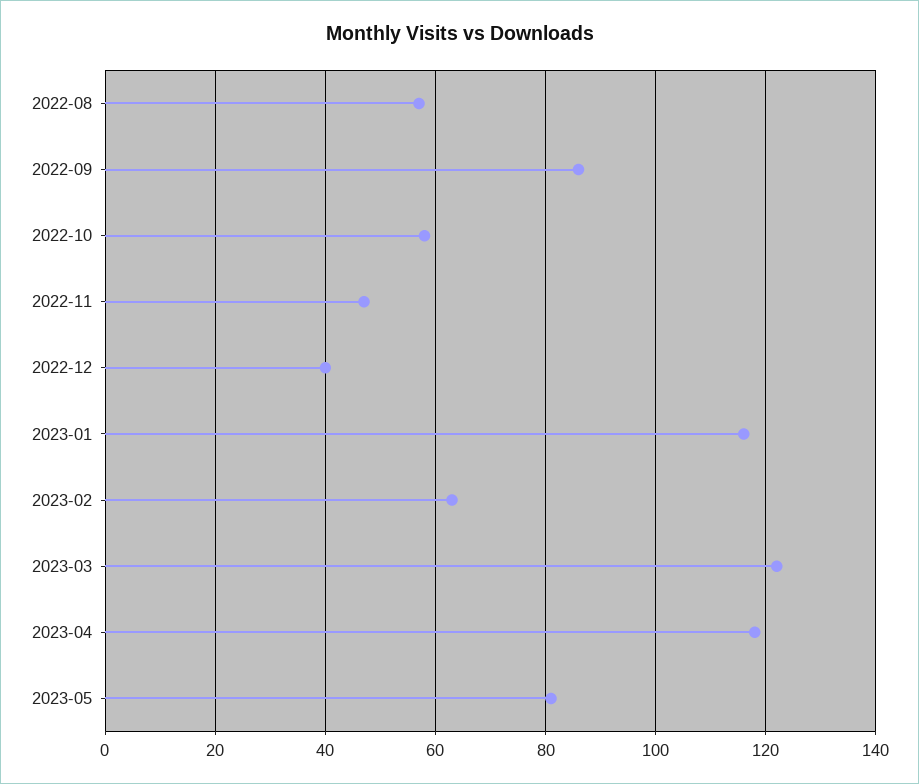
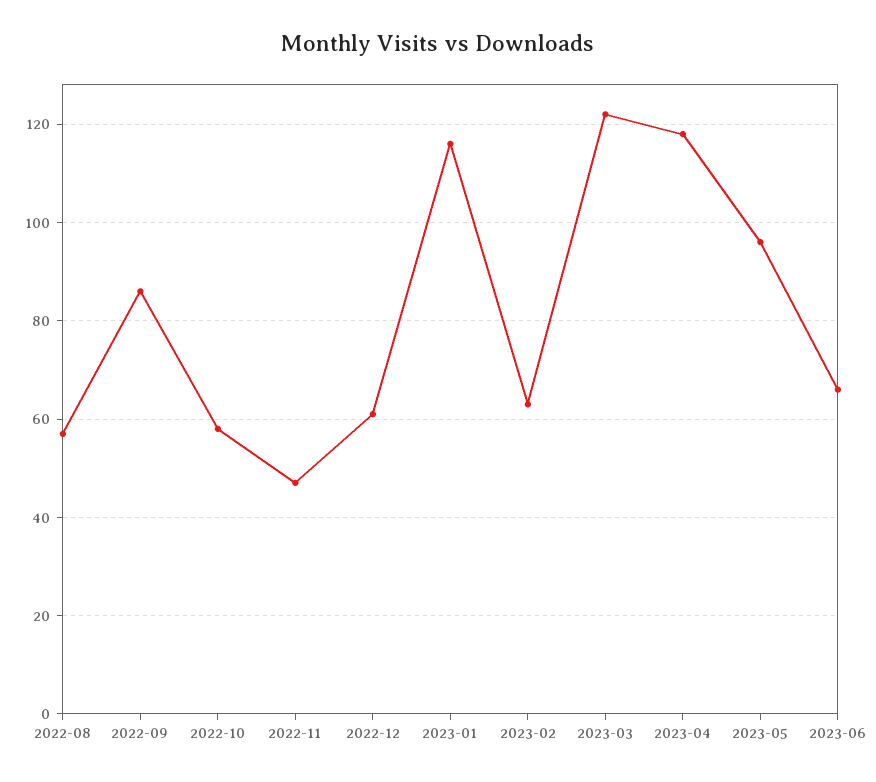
2022-12: 40 -> 60
2023-05: 80 -> 95
2023-06: none -> 65

